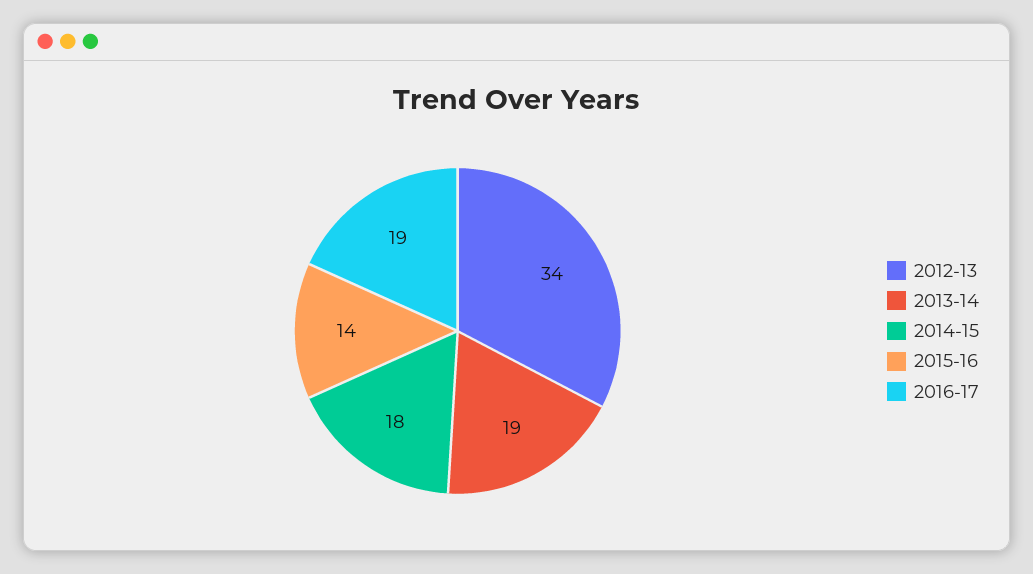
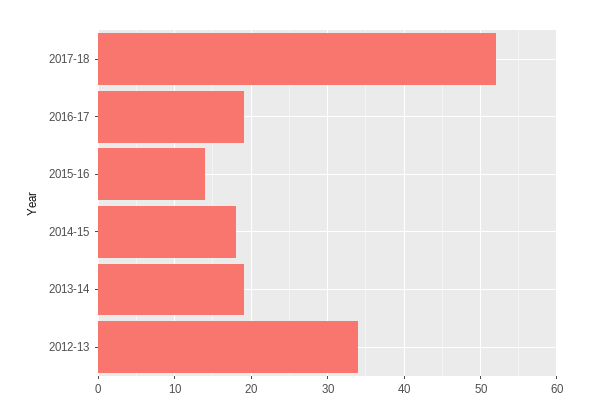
2017-18: none -> 52

